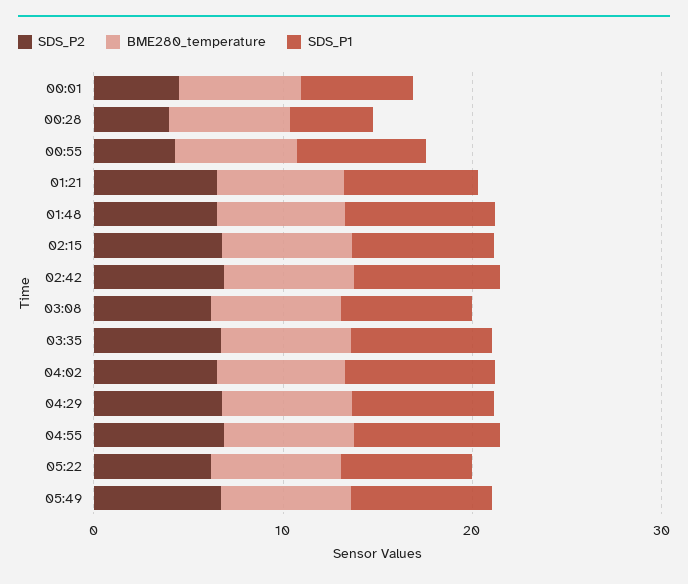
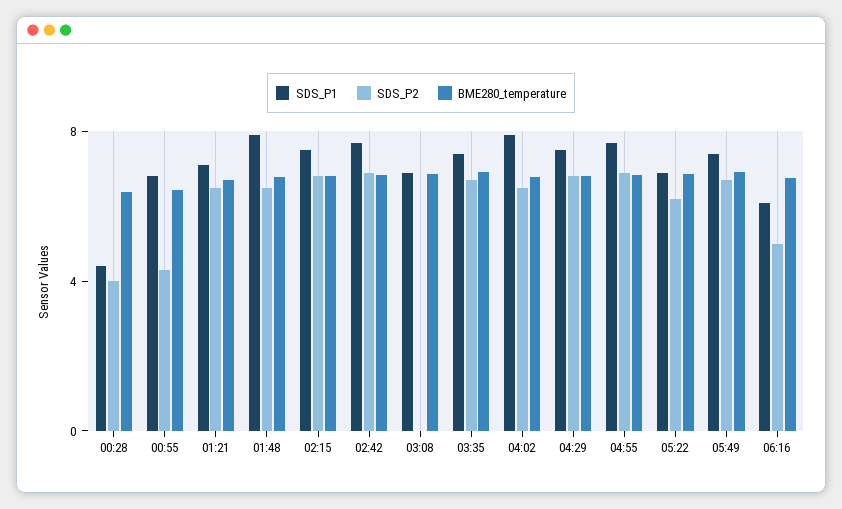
SDS_P2, 00:01: 4 -> none
BME280_temperature, 00:01: 6 -> none
SDS_P1, 00:01: 6 -> none
SDS_P2, 03:08: 6 -> 0
SDS_P1, 06:16: none -> 6
SDS_P2, 06:16: none -> 5
BME280_temperature, 06:16: none -> 7

